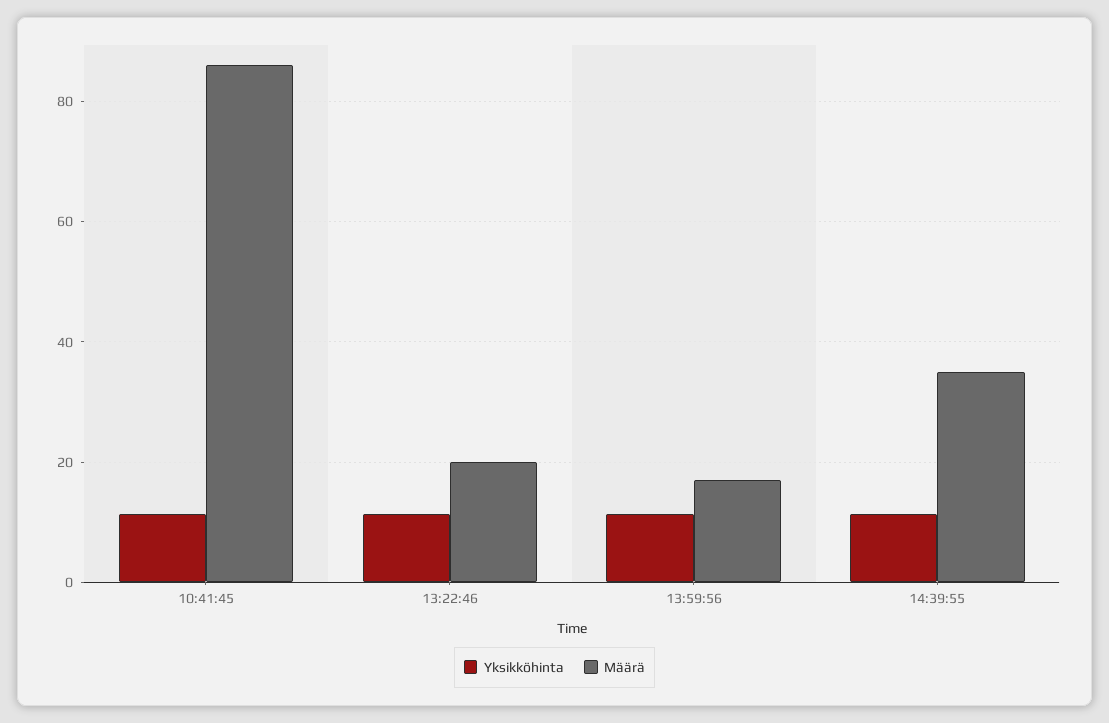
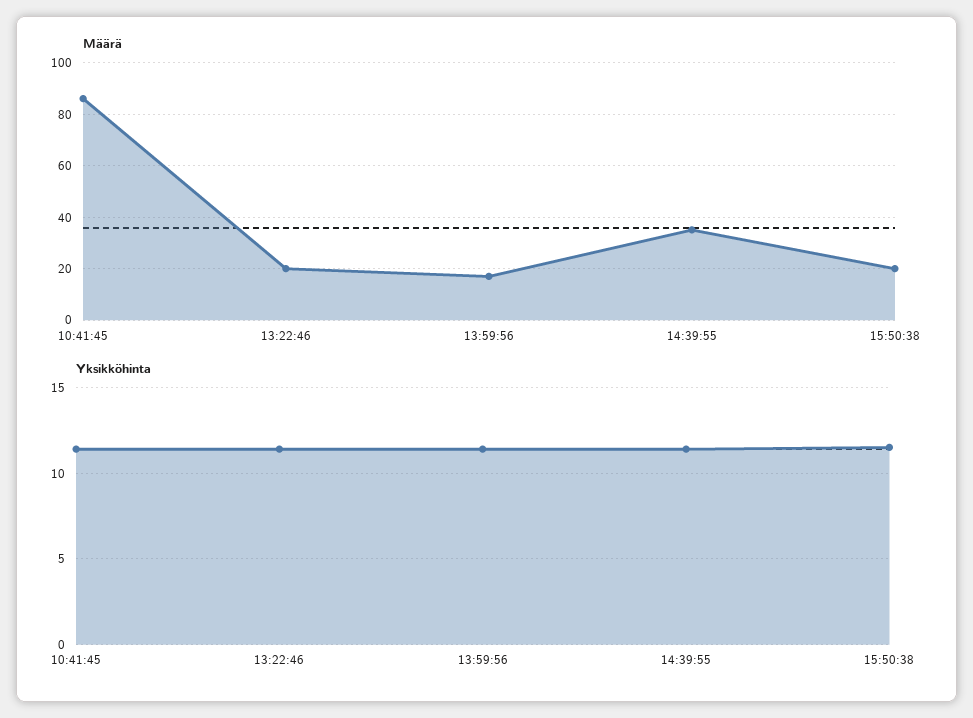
Määrä, 15:50:38: none -> 20
Yksikköhinta, 15:50:38: none -> 11.5

